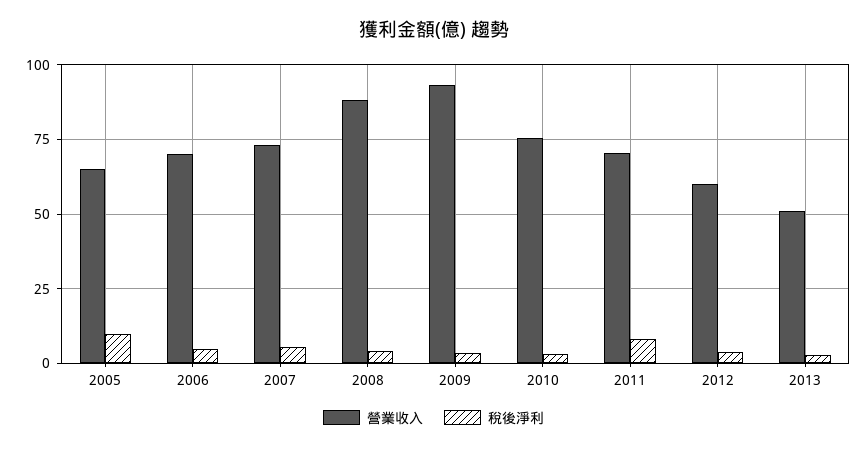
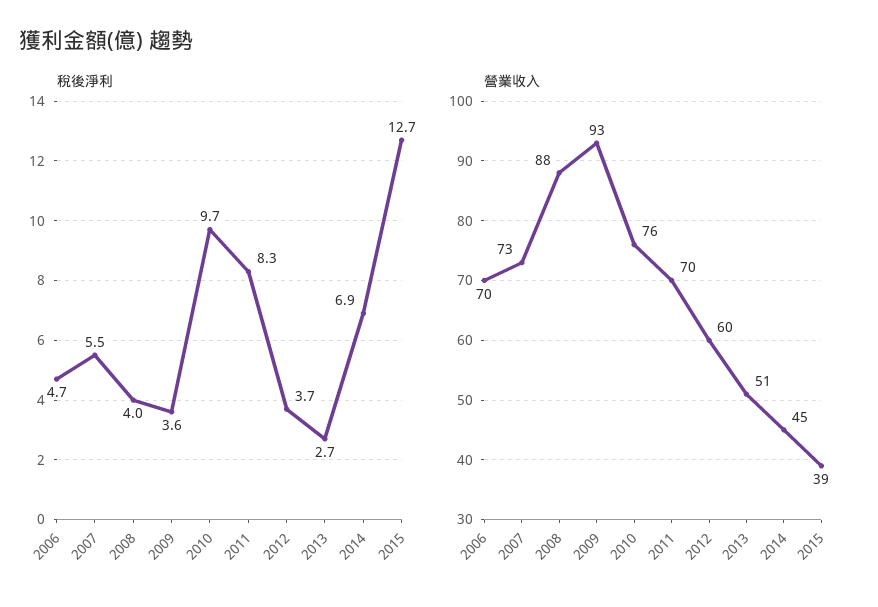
營業收入, 2005: 65 -> none
稅後淨利, 2005: 10 -> none
稅後淨利, 2010: 2.5 -> 9.7
稅後淨利, 2014: none -> 6.9
稅後淨利, 2015: none -> 12.7
營業收入, 2014: none -> 45
營業收入, 2015: none -> 39

